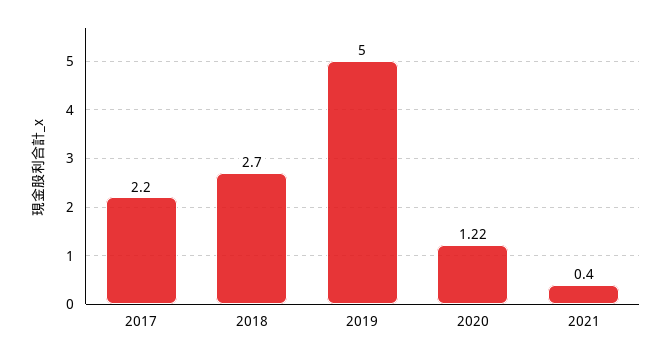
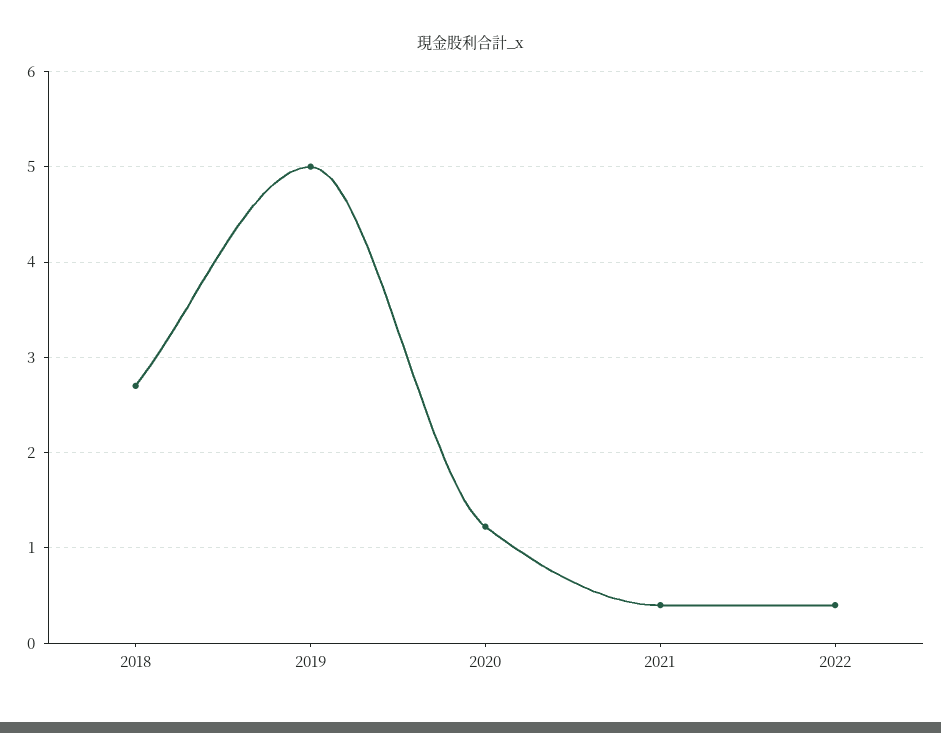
2017: 2.2 -> none
2022: none -> 0.4

